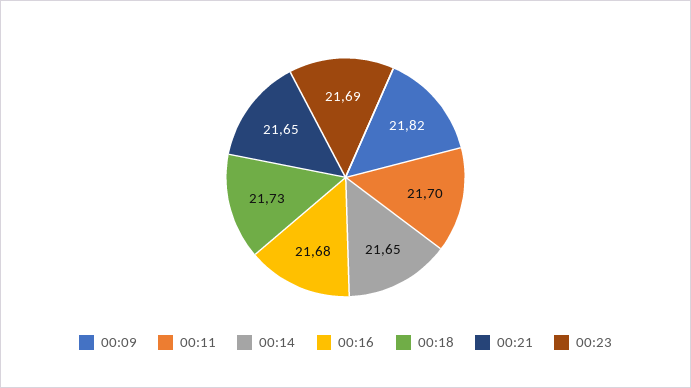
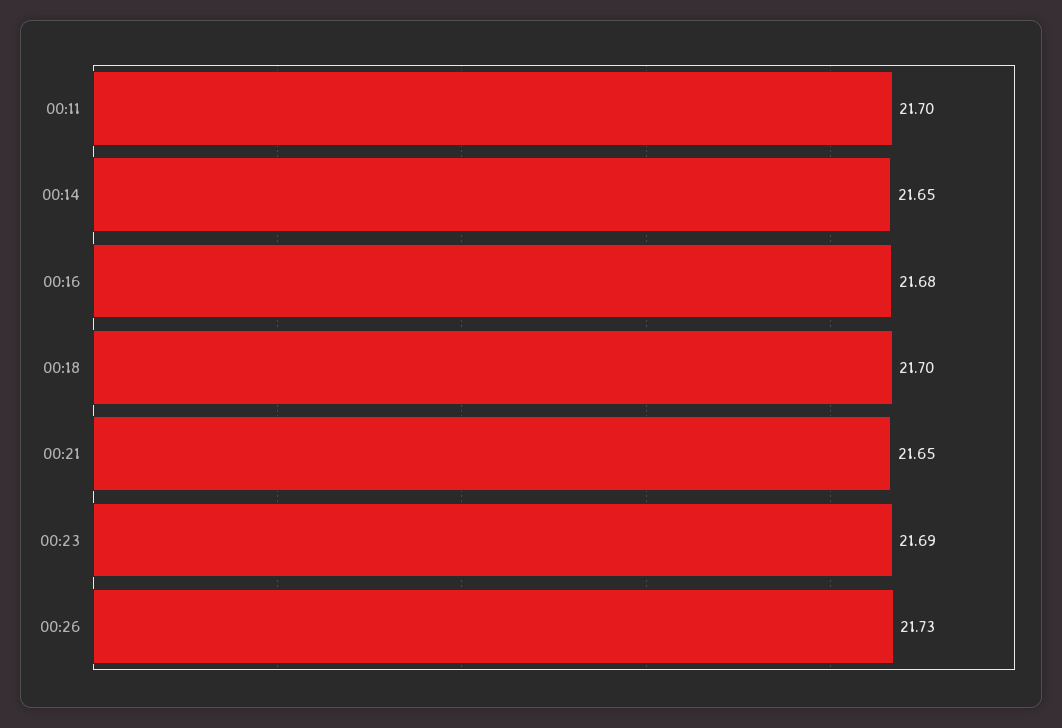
00:09: 21.82 -> none
00:18: 21.73 -> 21.7
00:26: none -> 21.73

